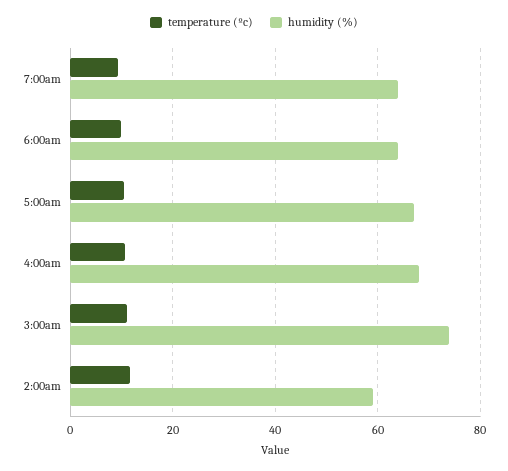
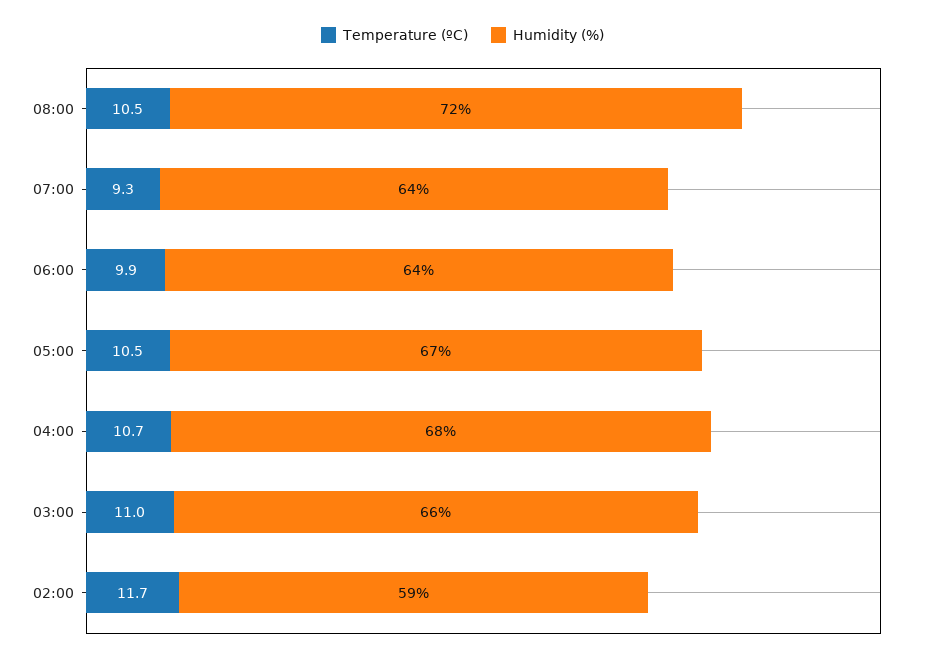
humidity (%), 3:00am: 74 -> 66
temperature (ºc), 08:00: none -> 10.5
humidity (%), 08:00: none -> 72

